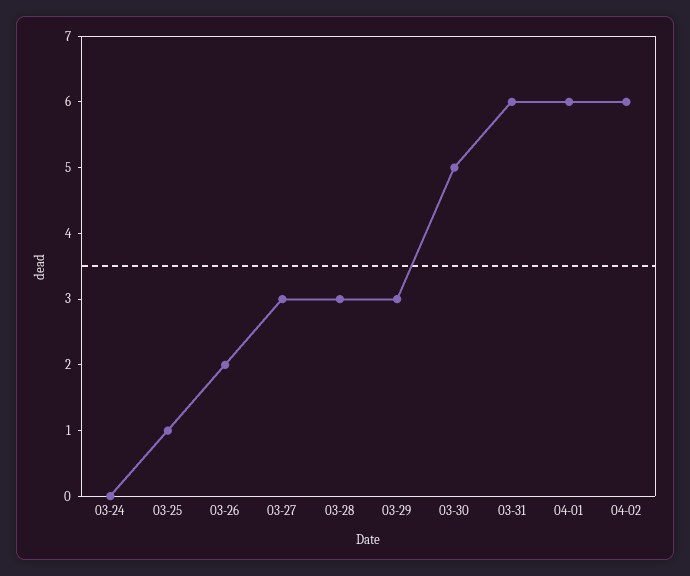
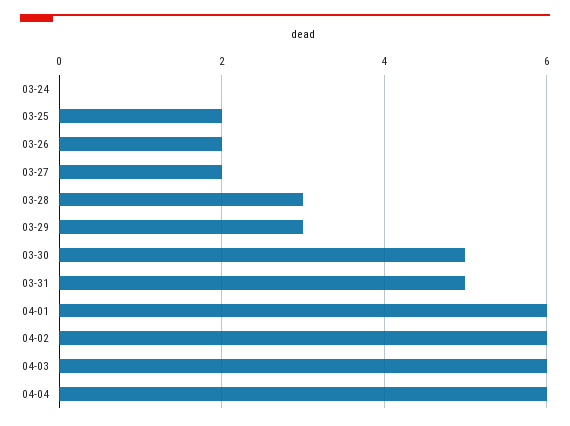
03-25: 1 -> 2
03-27: 3 -> 2
03-31: 6 -> 5
04-03: none -> 6
04-04: none -> 6

